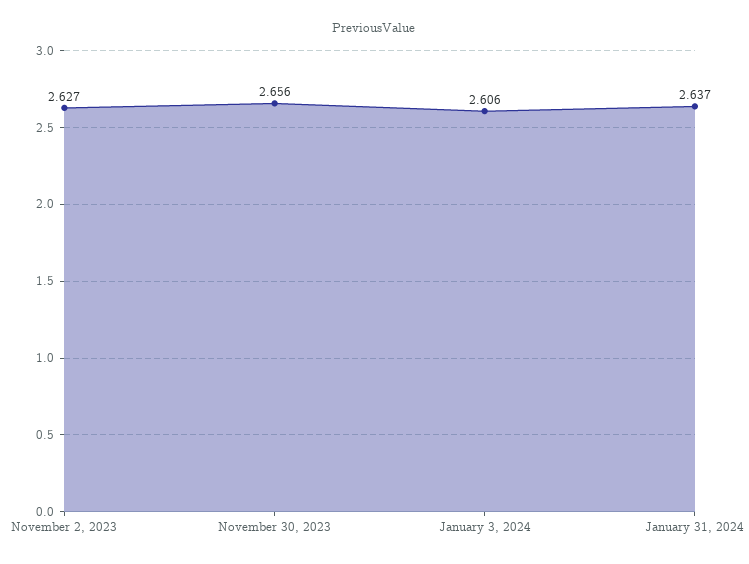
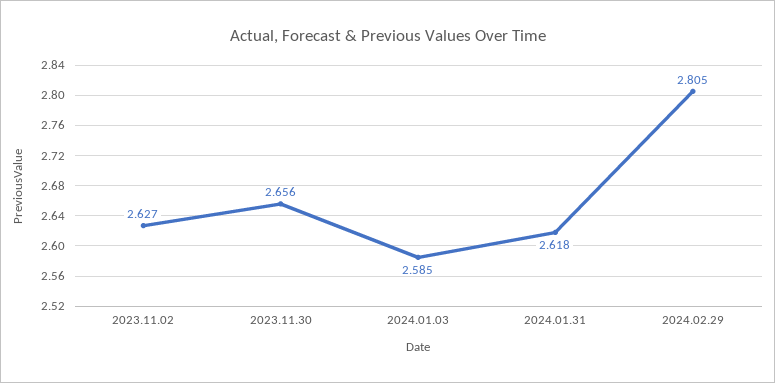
January 3, 2024: 2.606 -> 2.585
January 31, 2024: 2.637 -> 2.618
2024.02.29: none -> 2.805

